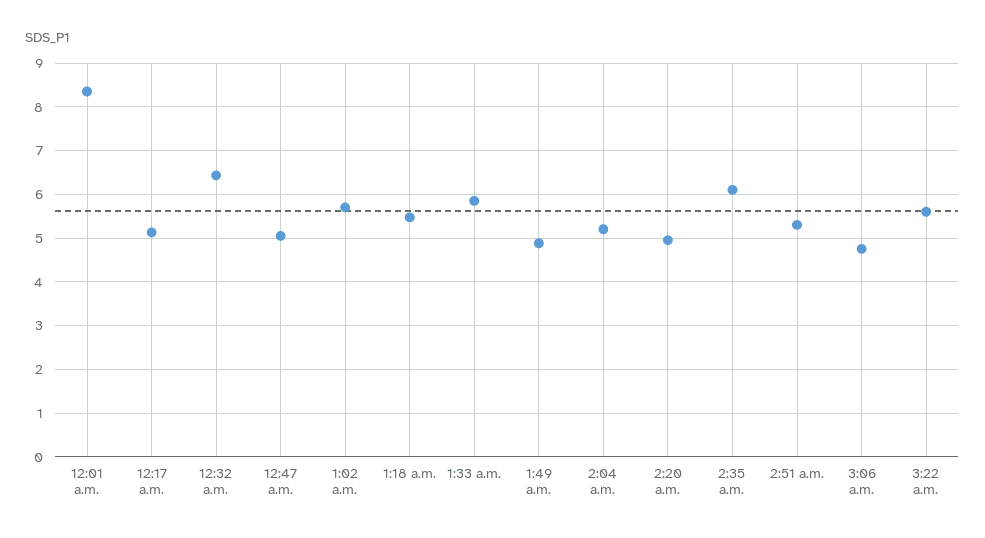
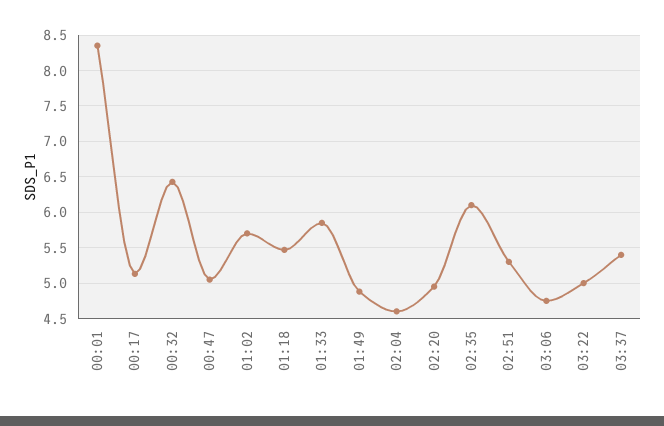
2:04 a.m.: 5.2 -> 4.6
3:22 a.m.: 5.6 -> 5
03:37: none -> 5.4

